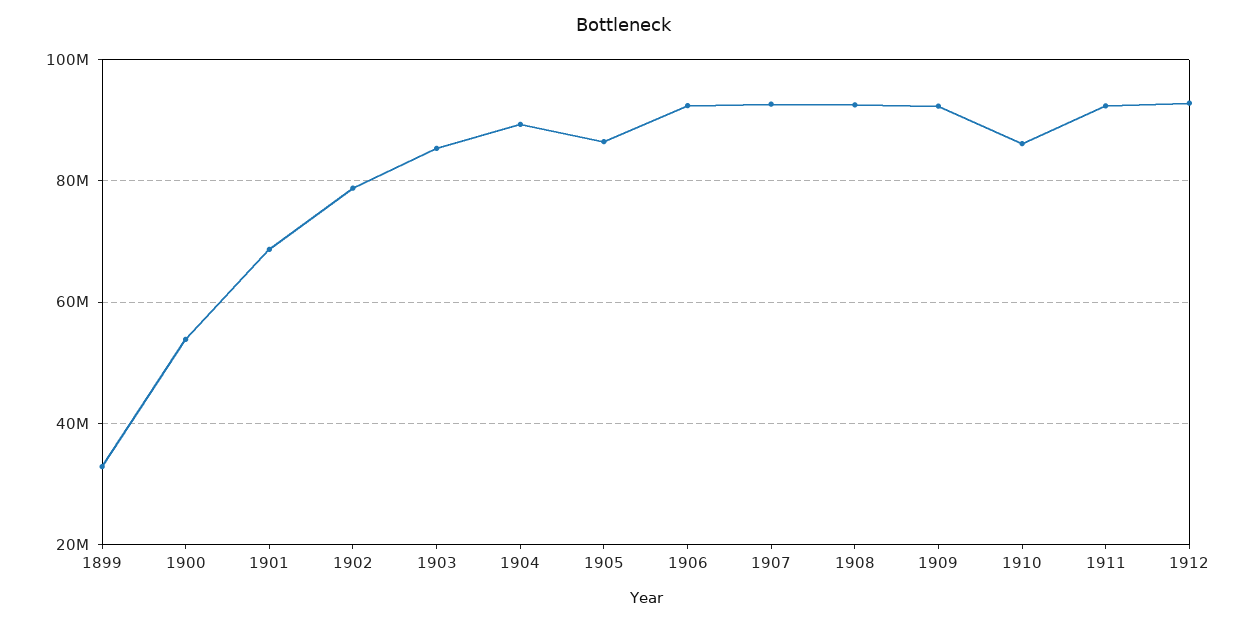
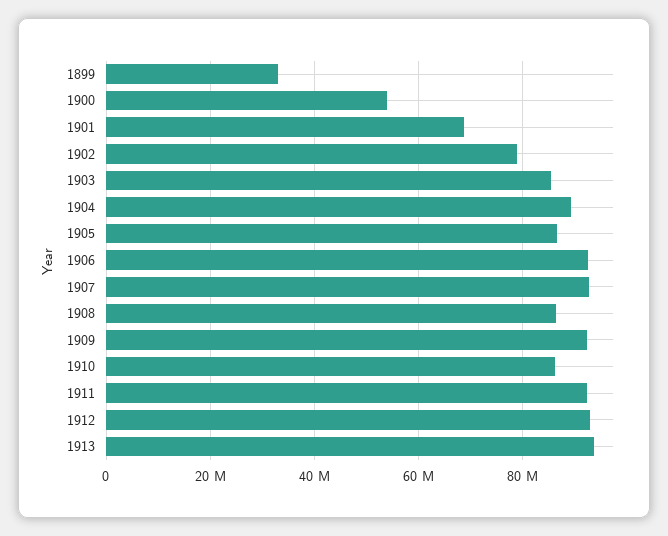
1908: 92000000 -> 86000000
1913: none -> 94000000

